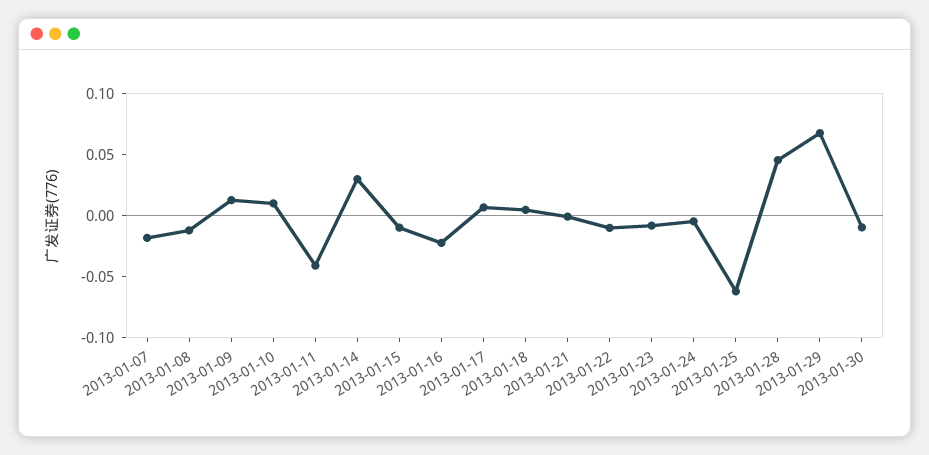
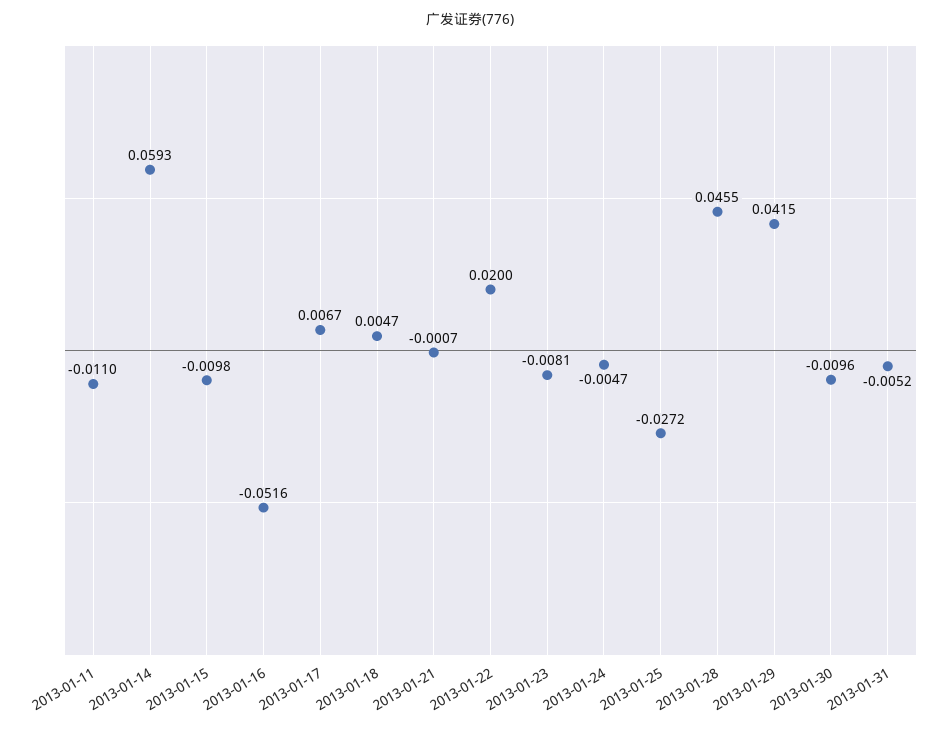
2013-01-07: -0.02 -> none
2013-01-08: -0.01 -> none
2013-01-09: 0.01 -> none
2013-01-10: 0.01 -> none
2013-01-11: -0.04 -> -0.011
2013-01-14: 0.03 -> 0.0593
2013-01-16: -0.02 -> -0.0516
2013-01-22: -0.01 -> 0.02
2013-01-25: -0.06 -> -0.0272
2013-01-29: 0.07 -> 0.0415
2013-01-31: none -> -0.0052

